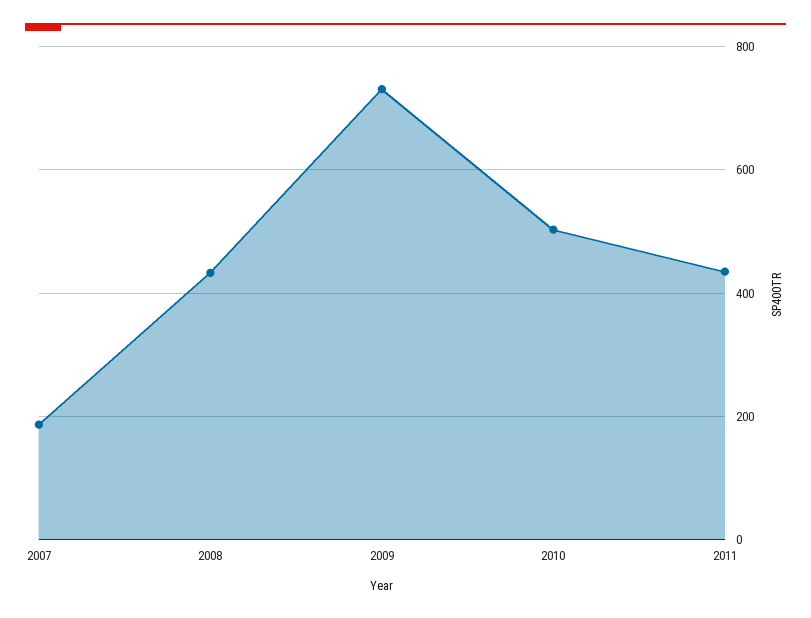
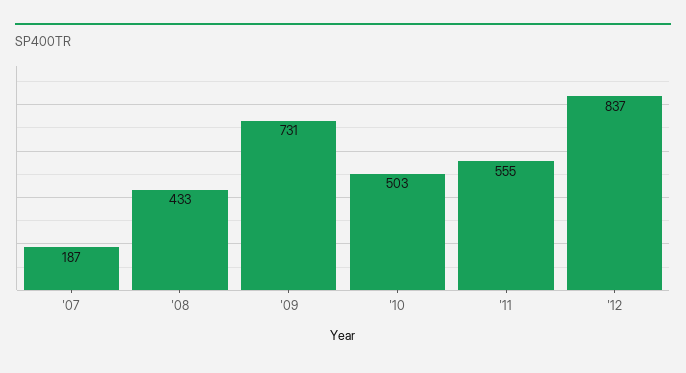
2011: 440 -> 555
'12: none -> 837

